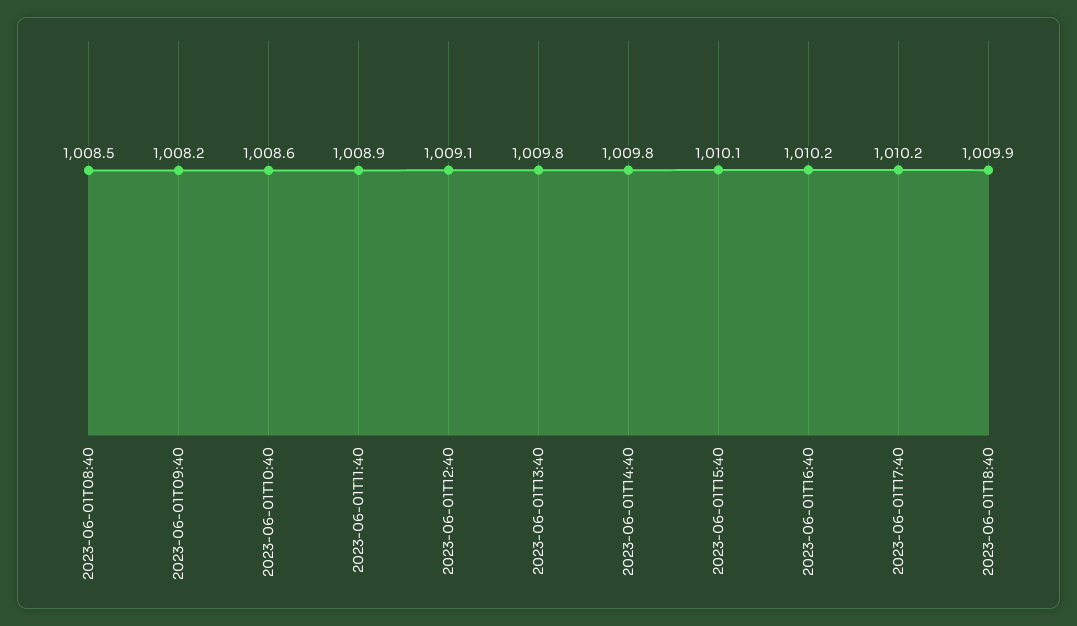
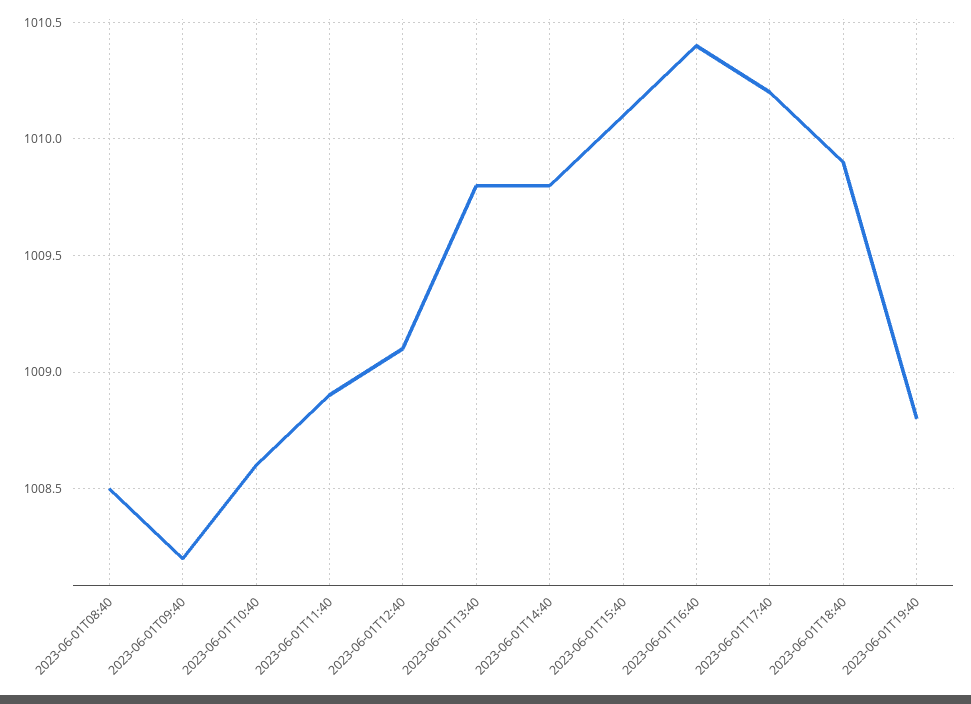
2023-06-01T16:40: 1010.2 -> 1010.4
2023-06-01T19:40: none -> 1008.8

